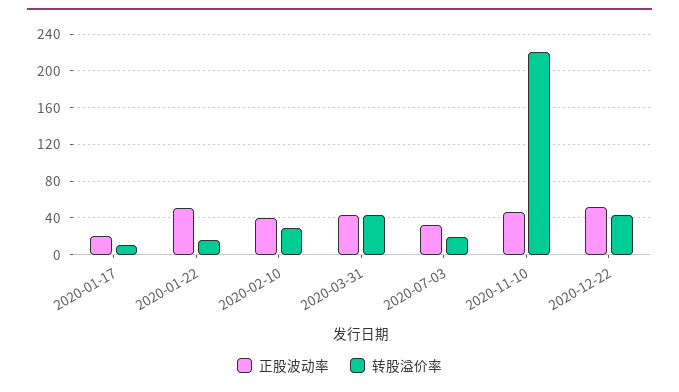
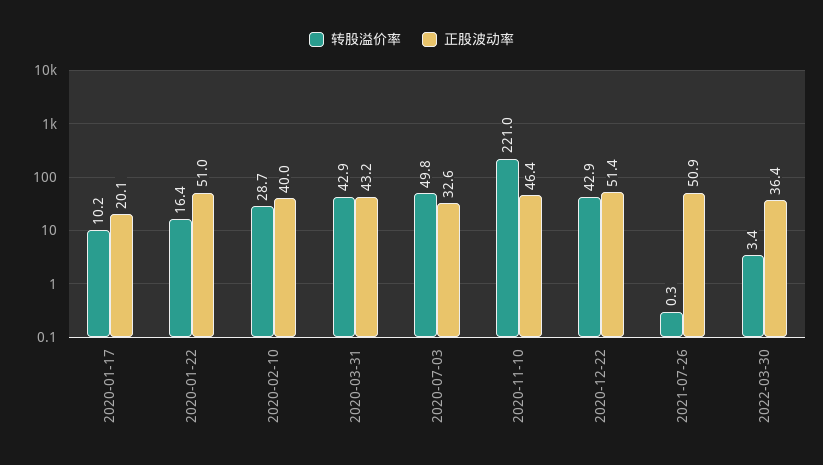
转股溢价率, 2020-07-03: 20 -> 49.8
转股溢价率, 2021-07-26: none -> 0.3
正股波动率, 2021-07-26: none -> 50.9
转股溢价率, 2022-03-30: none -> 3.4
正股波动率, 2022-03-30: none -> 36.4

